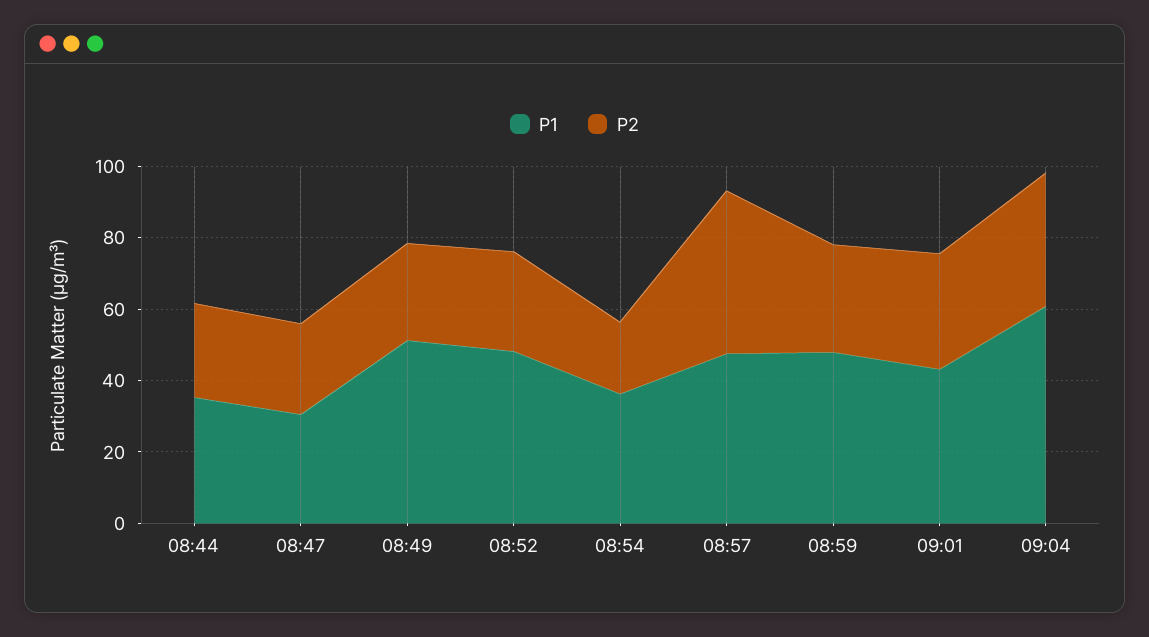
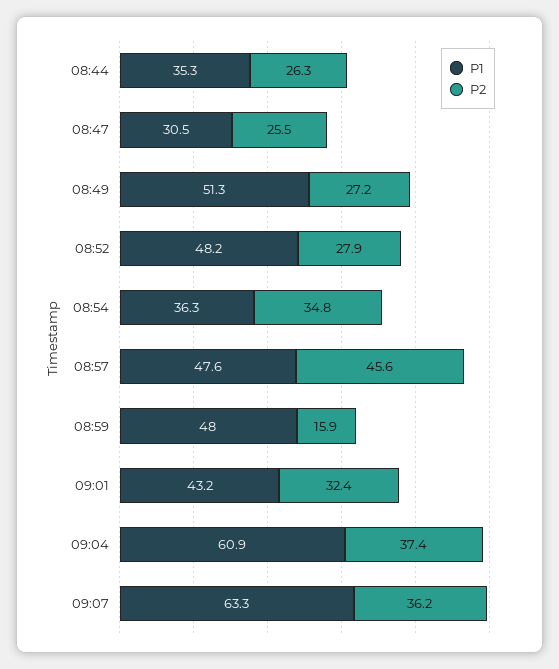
P2, 08:54: 20 -> 34.8
P2, 08:59: 30 -> 15.9
P1, 09:07: none -> 63.3
P2, 09:07: none -> 36.2

